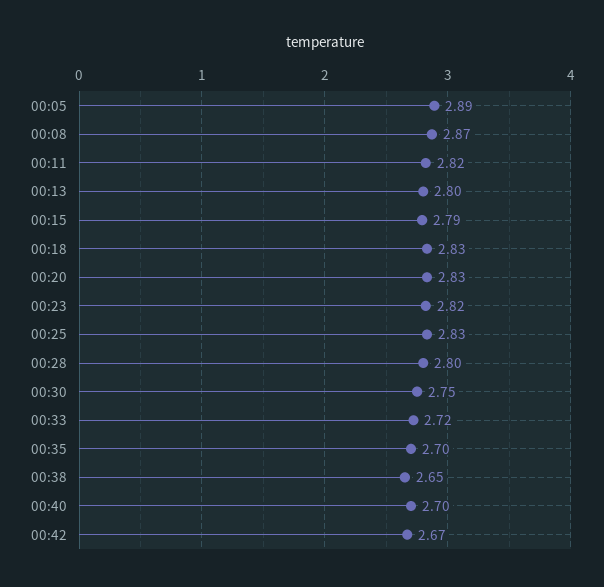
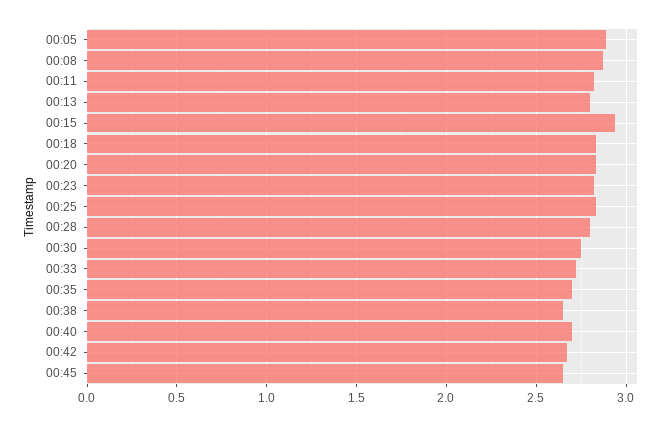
00:15: 2.79 -> 2.95
00:45: none -> 2.65

